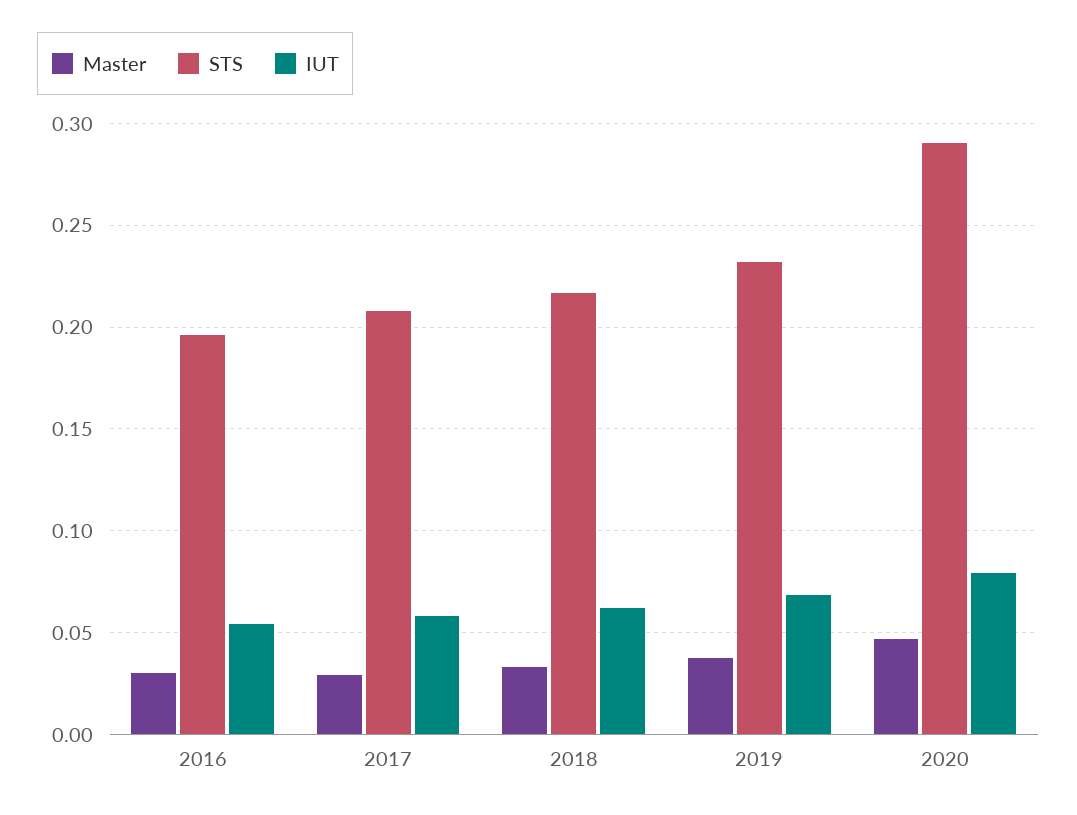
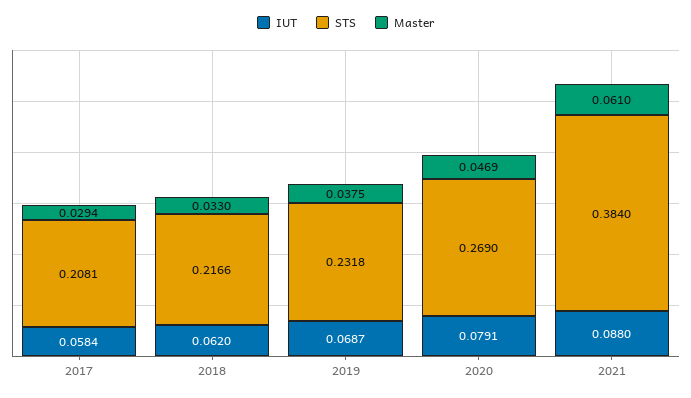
Master, 2016: 0.03 -> none
STS, 2016: 0.195 -> none
IUT, 2016: 0.055 -> none
STS, 2020: 0.29 -> 0.269
IUT, 2021: none -> 0.088
STS, 2021: none -> 0.384
Master, 2021: none -> 0.061

